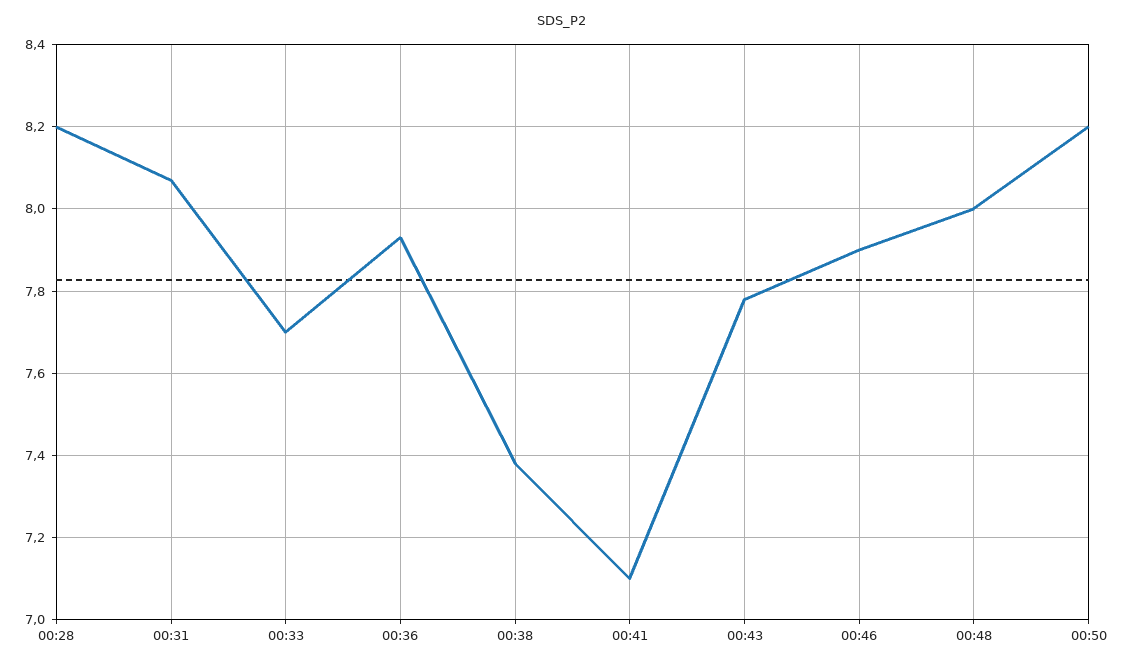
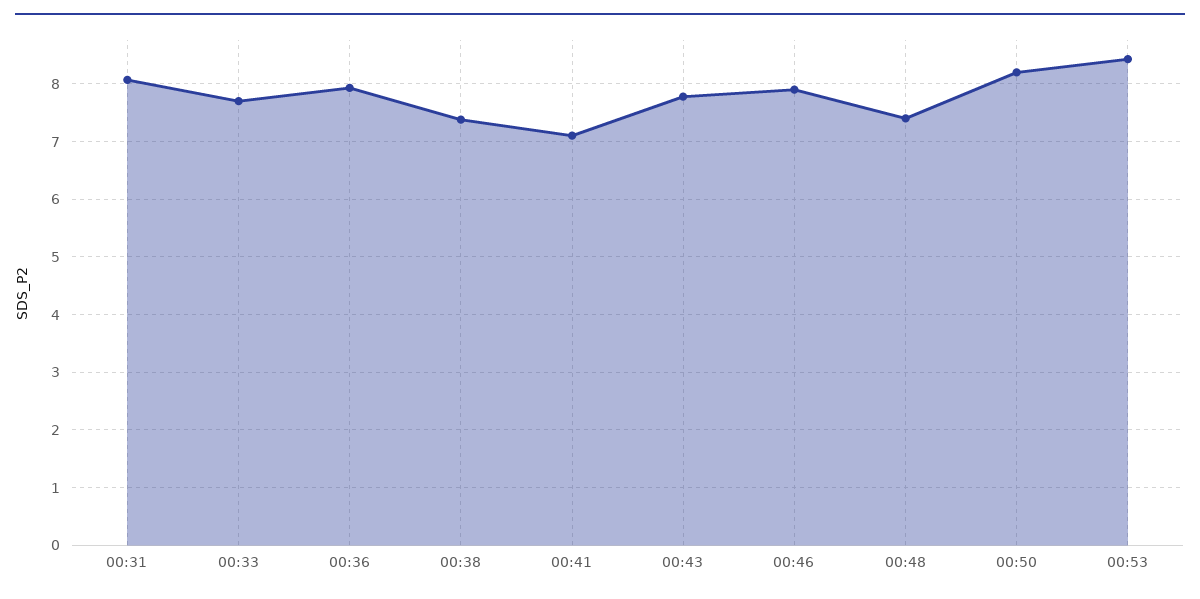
00:28: 8.2 -> none
00:48: 8 -> 7.4
00:53: none -> 8.4

